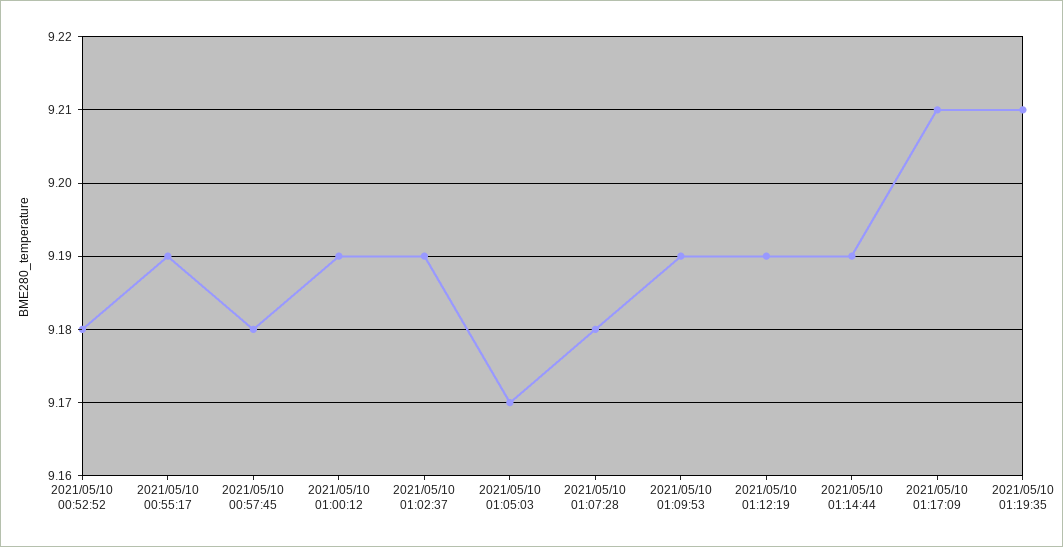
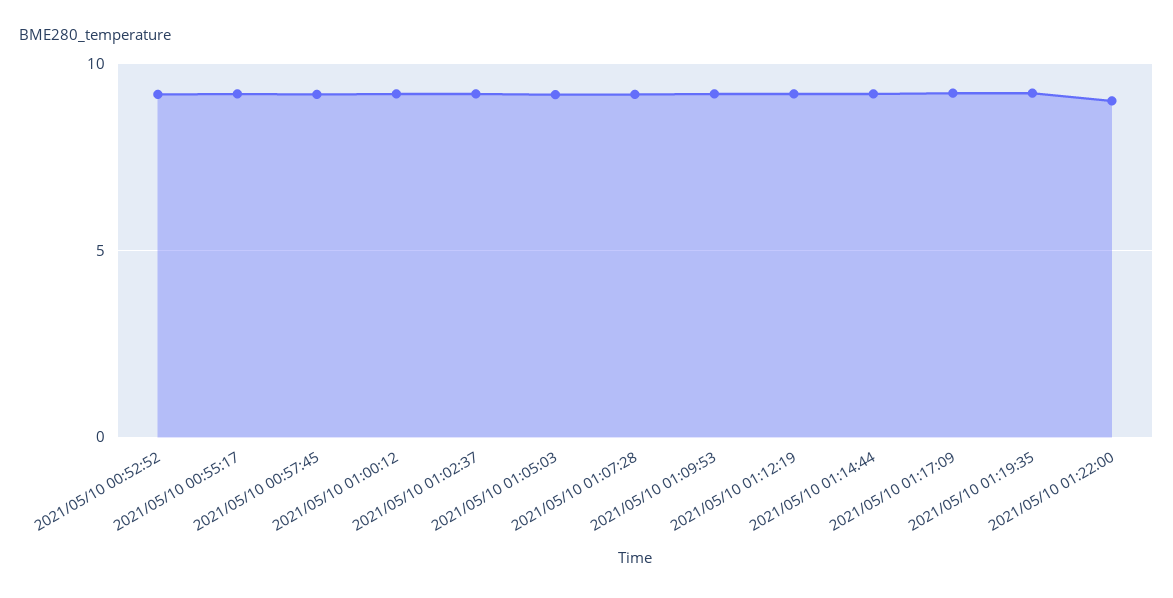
2021/05/10 01:22:00: none -> 9

